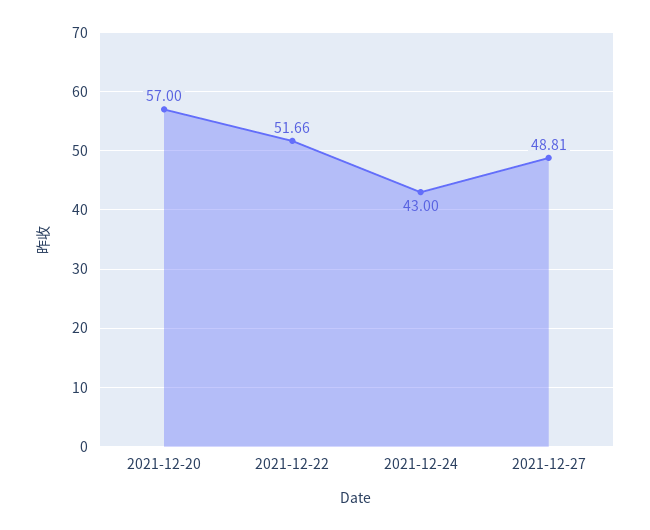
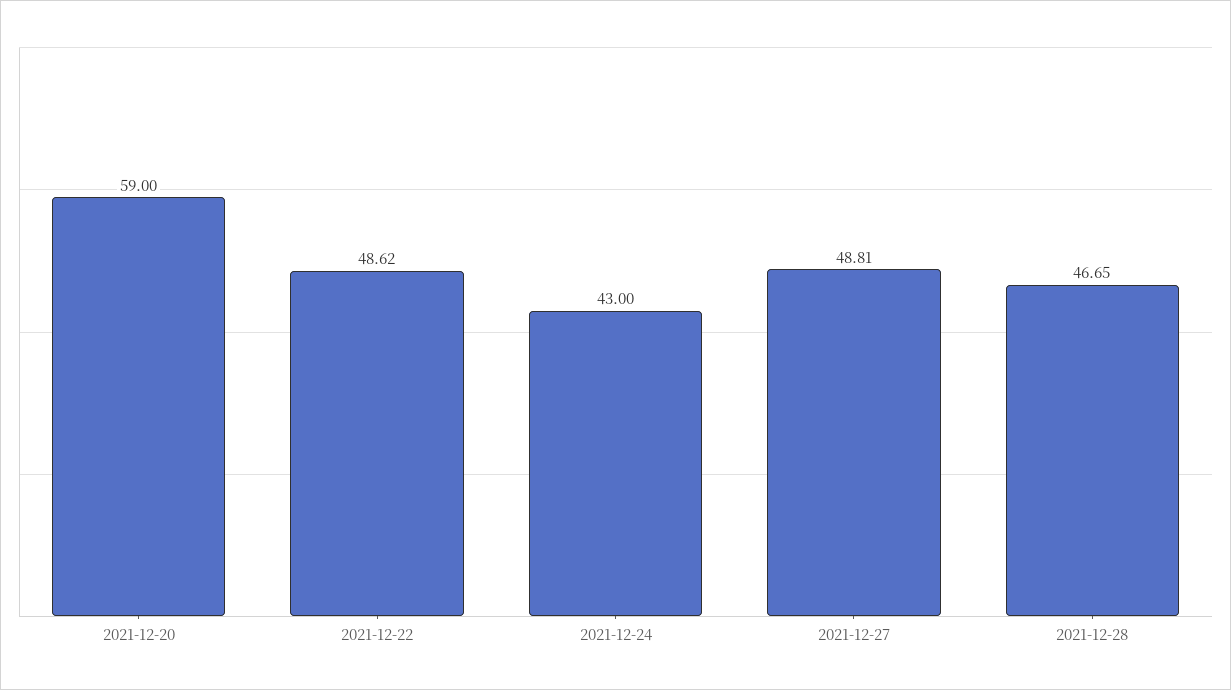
2021-12-20: 57 -> 59
2021-12-22: 51.66 -> 48.62
2021-12-28: none -> 46.65

